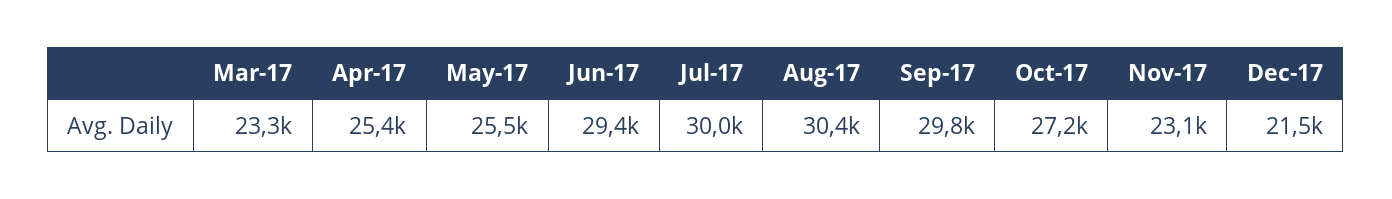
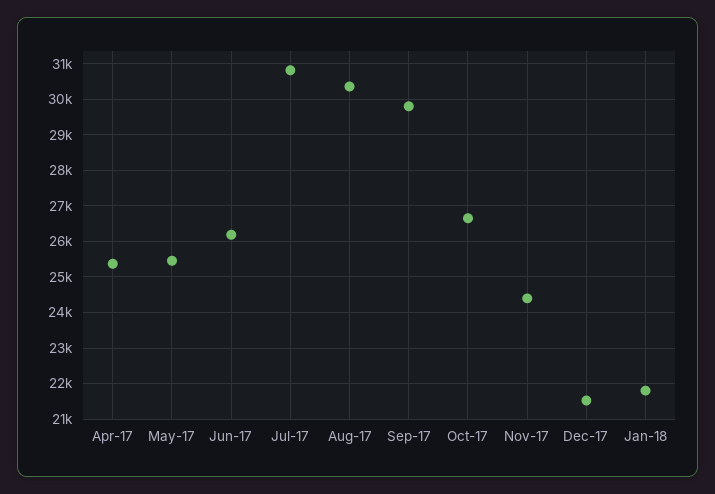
Mar-17: 23300 -> none
Jun-17: 29400 -> 26200
Jul-17: 30000 -> 30800
Oct-17: 27200 -> 26600
Nov-17: 23100 -> 24400
Jan-18: none -> 21800

